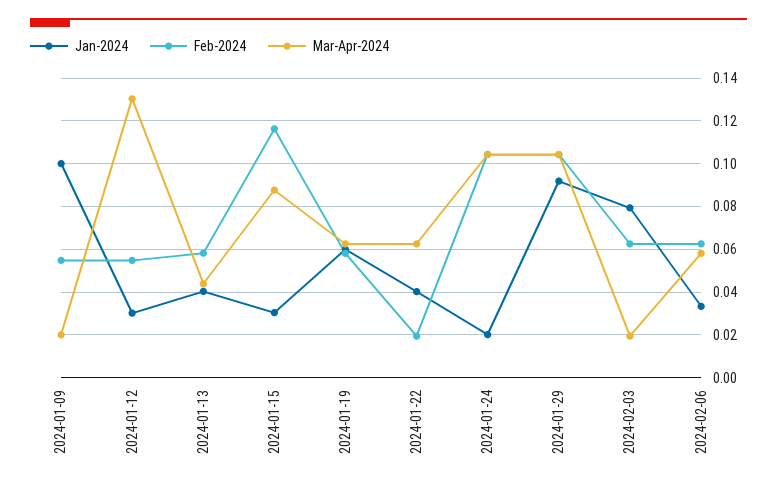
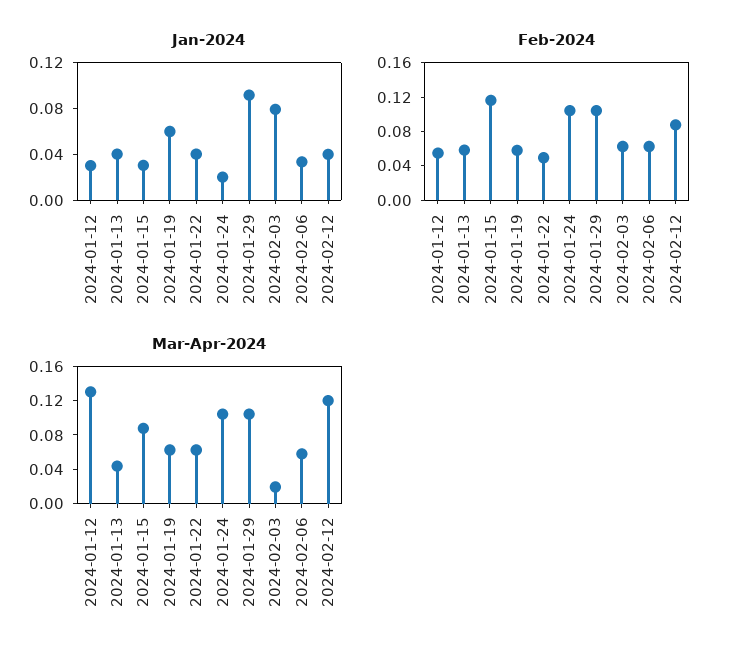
Jan-2024, 2024-01-09: 0.1 -> none
Feb-2024, 2024-01-09: 0.055 -> none
Mar-Apr-2024, 2024-01-09: 0.02 -> none
Feb-2024, 2024-01-22: 0.02 -> 0.05
Jan-2024, 2024-02-12: none -> 0.04
Feb-2024, 2024-02-12: none -> 0.09
Mar-Apr-2024, 2024-02-12: none -> 0.12

